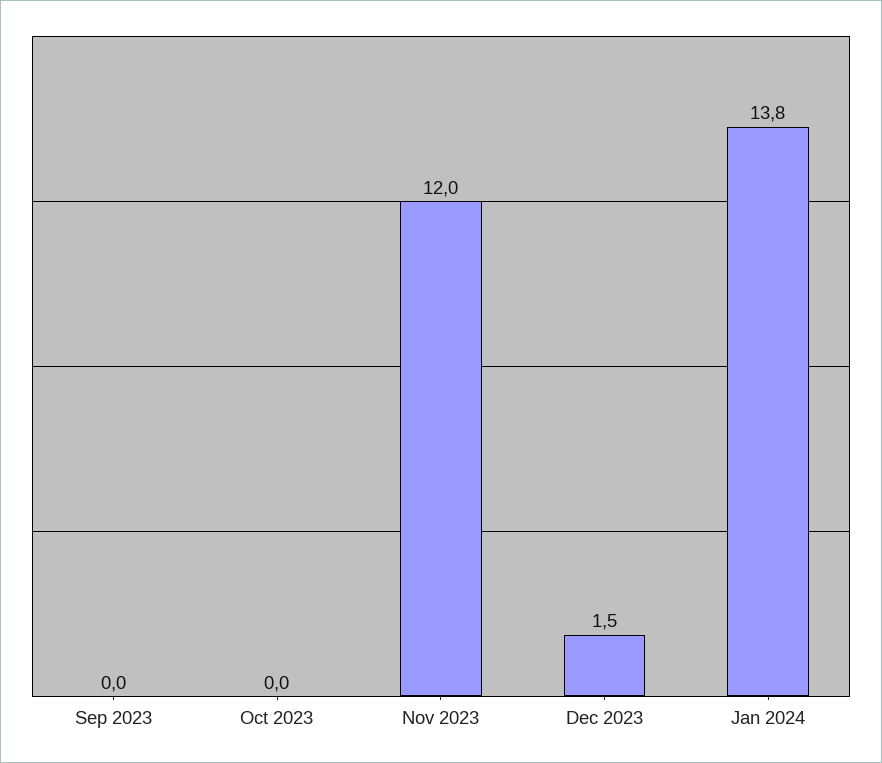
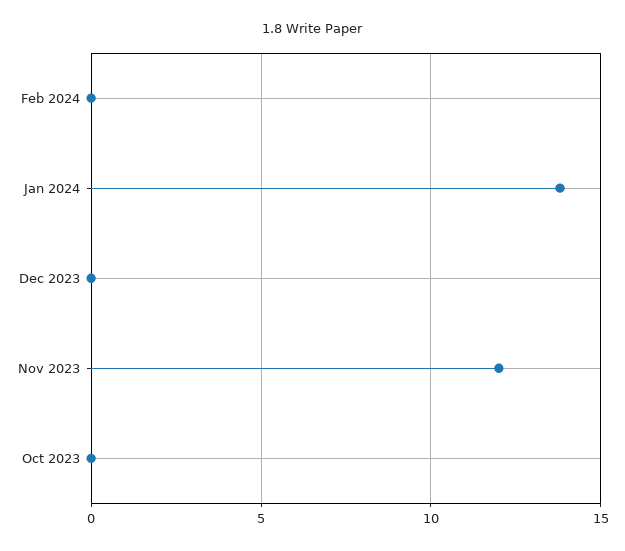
Sep 2023: 0 -> none
Dec 2023: 1.5 -> 0
Feb 2024: none -> 0

